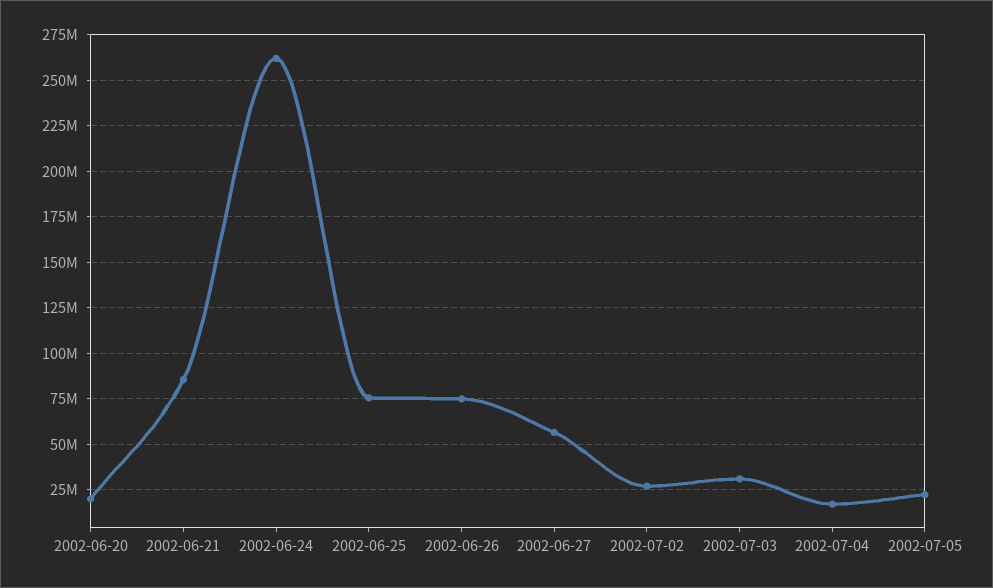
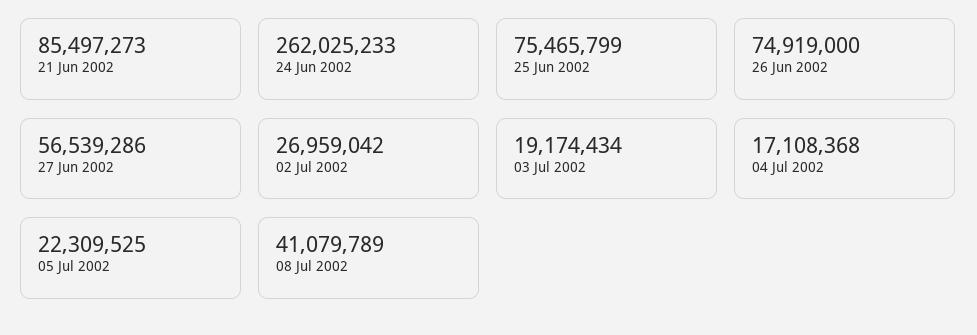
2002-06-20: 20000000 -> none
2002-07-03: 30000000 -> 19174434
08 Jul 2002: none -> 41079789

